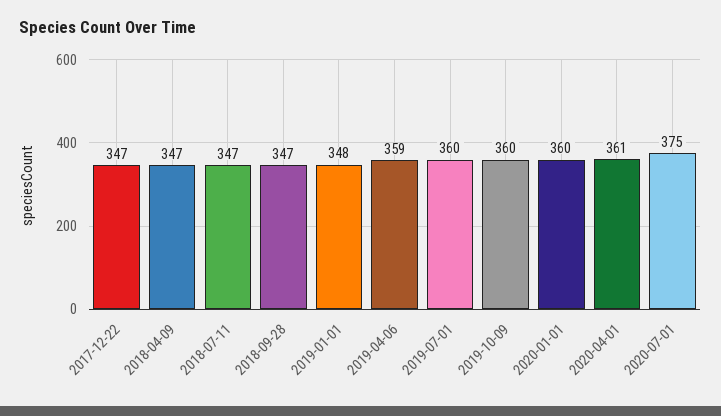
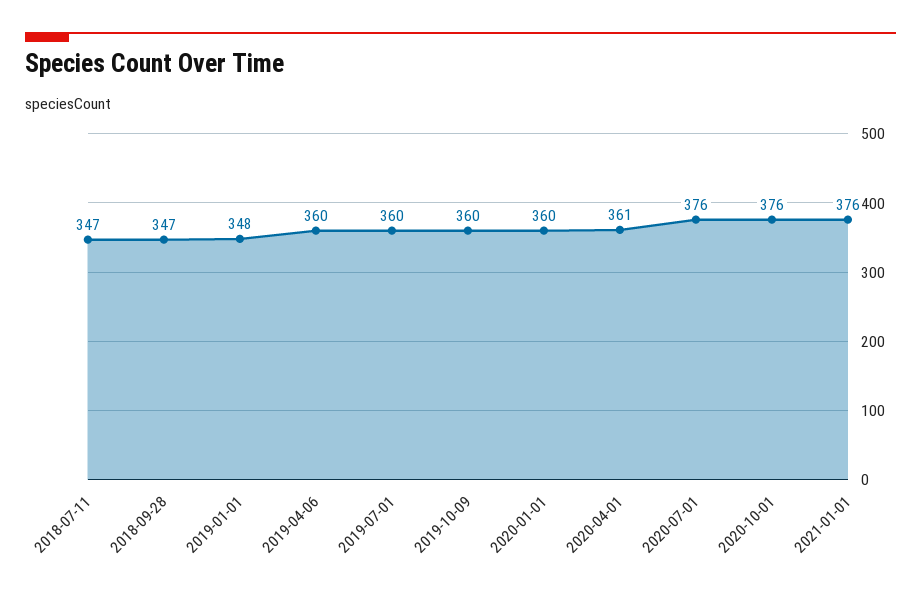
2017-12-22: 347 -> none
2018-04-09: 347 -> none
2019-04-06: 359 -> 360
2020-07-01: 375 -> 376
2020-10-01: none -> 376
2021-01-01: none -> 376

